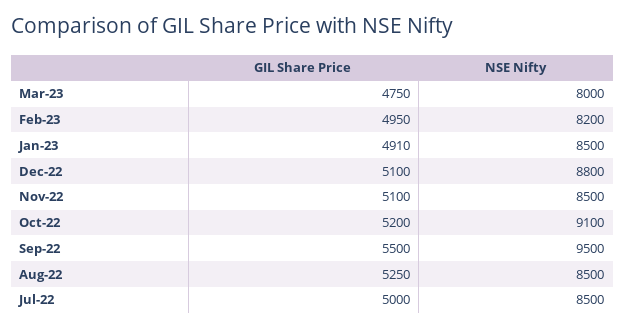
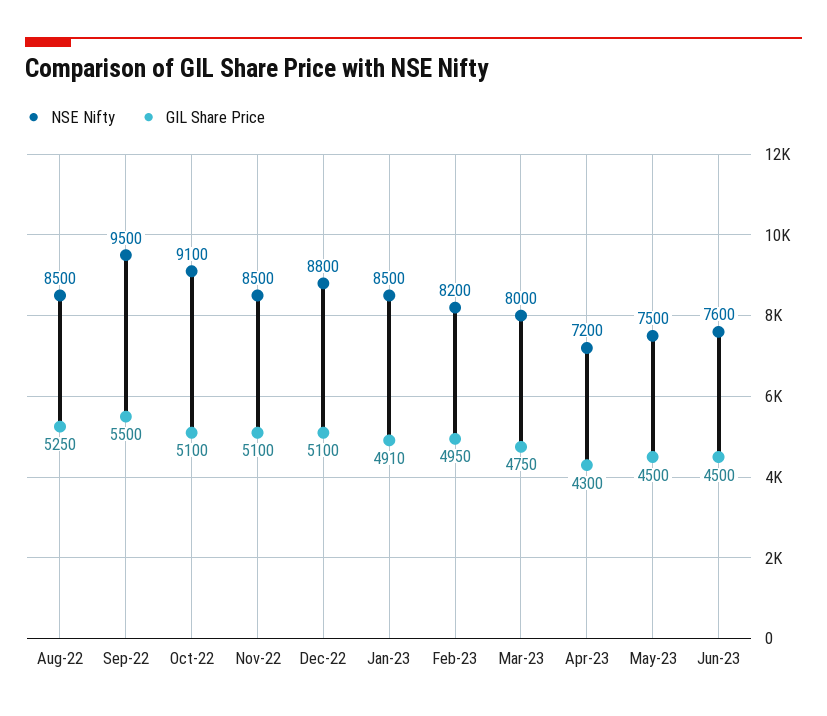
GIL Share Price, Oct-22: 5200 -> 5100
GIL Share Price, Jul-22: 5000 -> none
NSE Nifty, Jul-22: 8500 -> none
NSE Nifty, Apr-23: none -> 7200
GIL Share Price, Apr-23: none -> 4300
NSE Nifty, May-23: none -> 7500
GIL Share Price, May-23: none -> 4500
NSE Nifty, Jun-23: none -> 7600
GIL Share Price, Jun-23: none -> 4500

